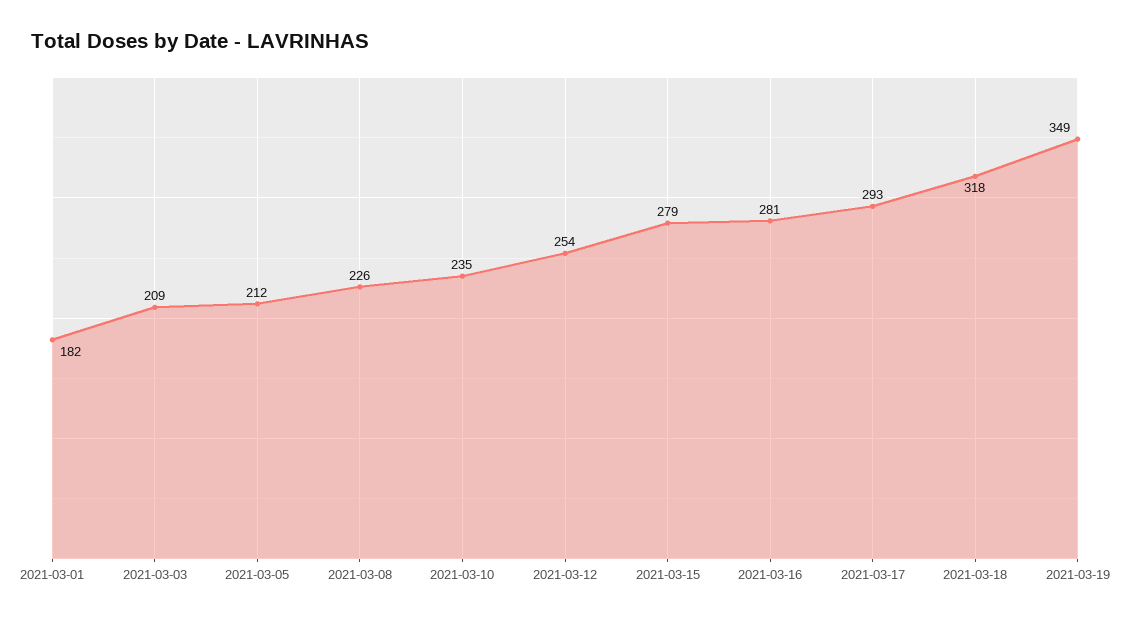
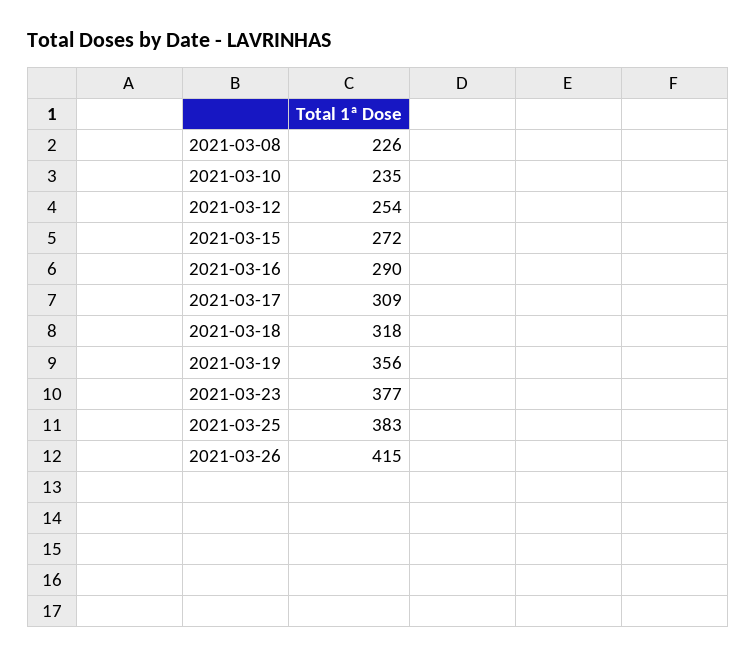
2021-03-01: 182 -> none
2021-03-03: 209 -> none
2021-03-05: 212 -> none
2021-03-15: 279 -> 272
2021-03-16: 281 -> 290
2021-03-17: 293 -> 309
2021-03-19: 349 -> 356
2021-03-23: none -> 377
2021-03-25: none -> 383
2021-03-26: none -> 415

